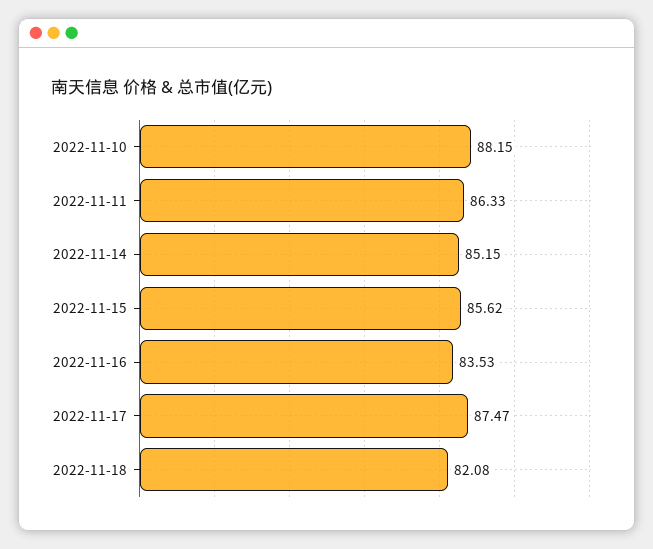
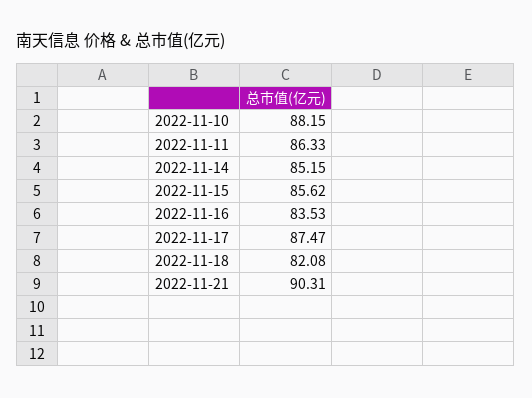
2022-11-21: none -> 90.31

